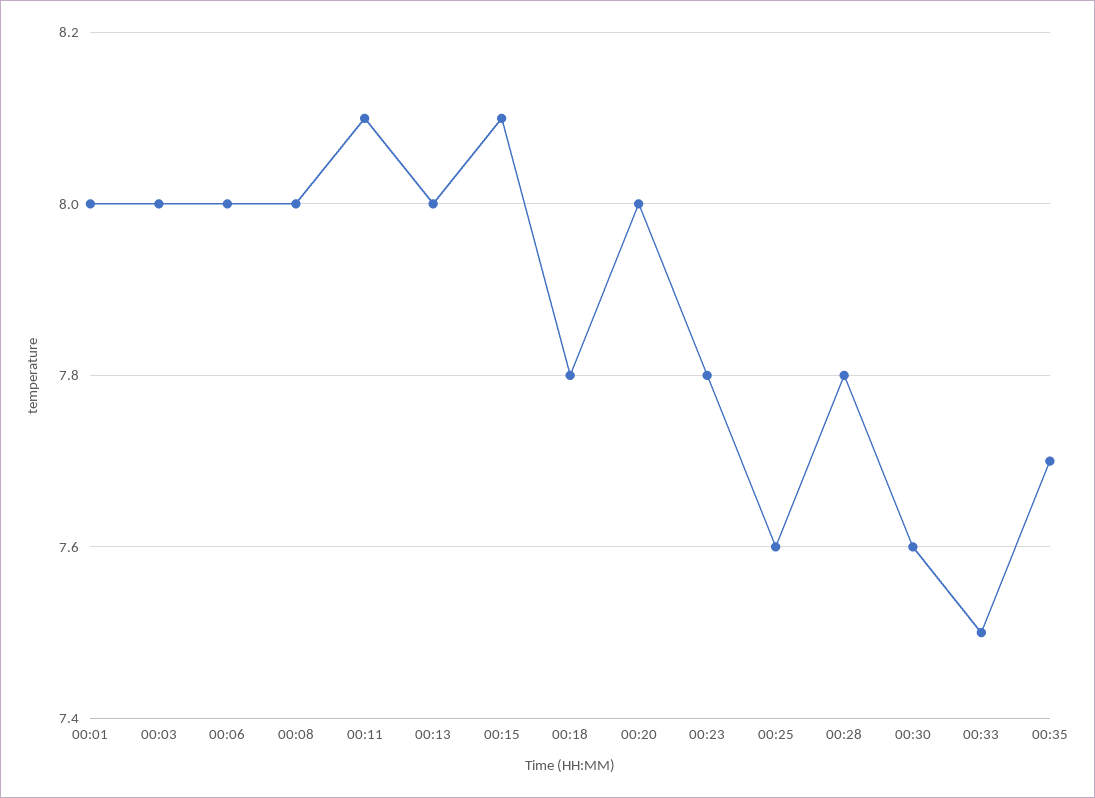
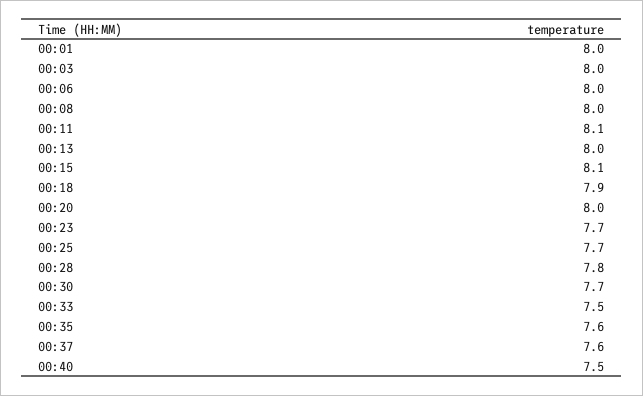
00:18: 7.8 -> 7.9
00:23: 7.8 -> 7.7
00:25: 7.6 -> 7.7
00:30: 7.6 -> 7.7
00:35: 7.7 -> 7.6
00:37: none -> 7.6
00:40: none -> 7.5

